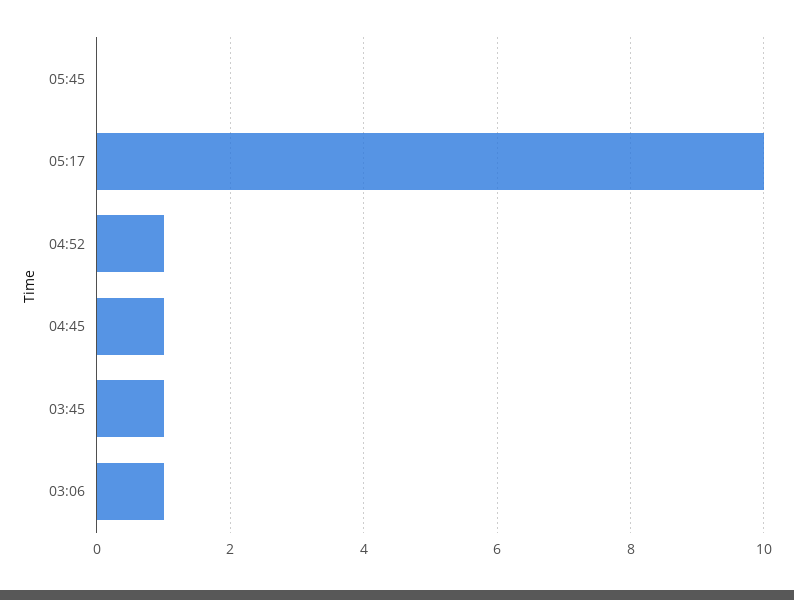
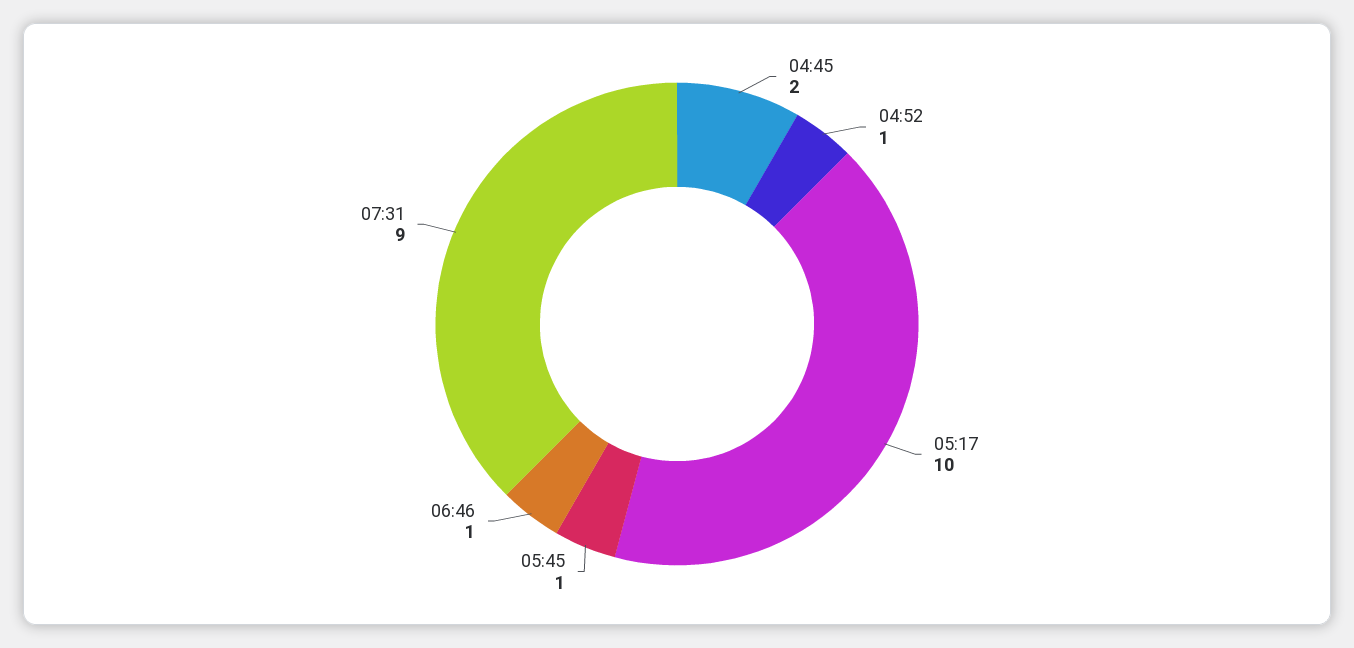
05:45: 0 -> 1
04:45: 1 -> 2
03:45: 1 -> none
03:06: 1 -> none
06:46: none -> 1
07:31: none -> 9

